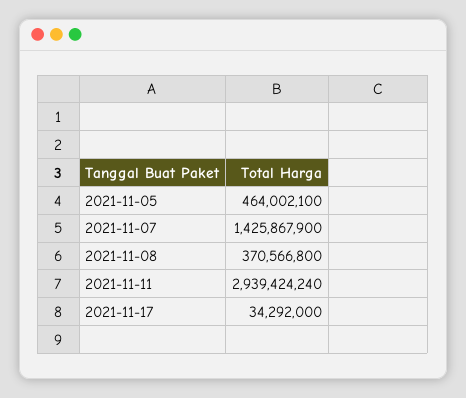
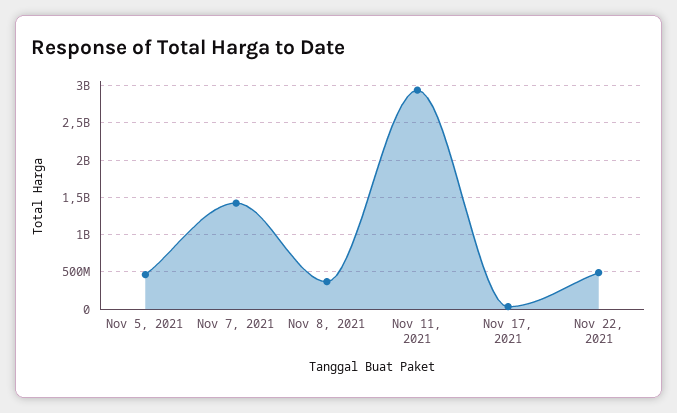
Nov 22, 2021: none -> 500000000

